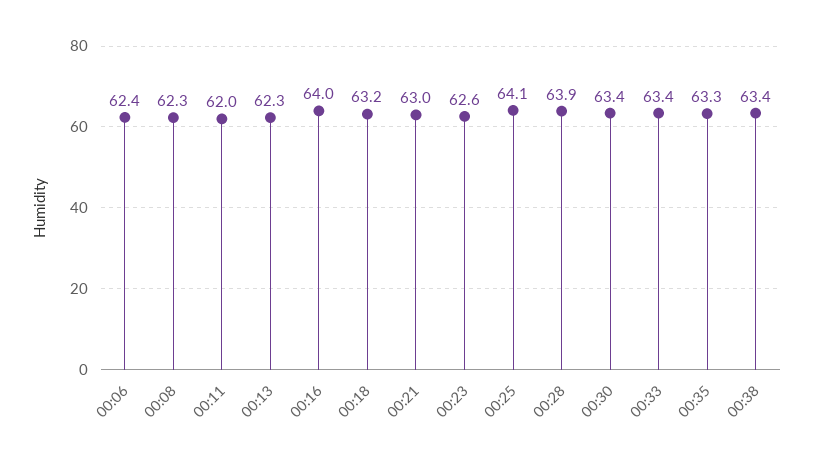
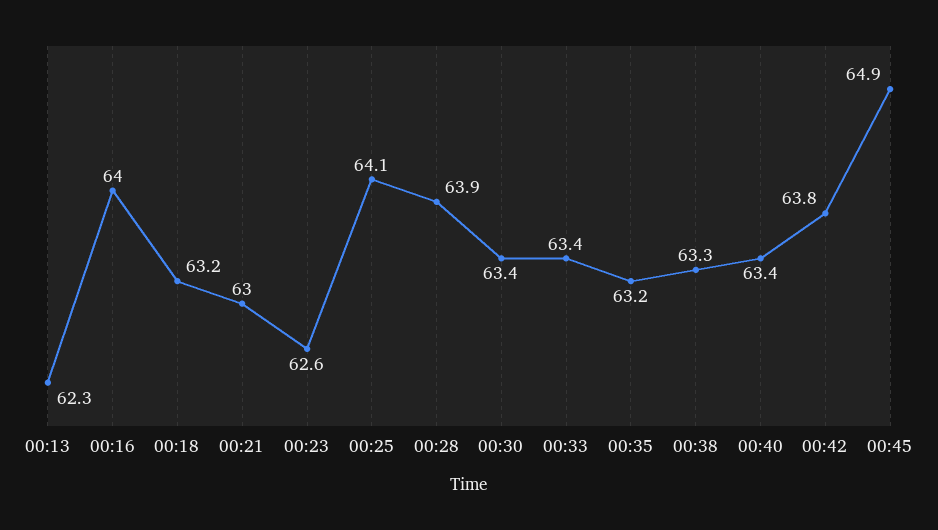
00:06: 62.4 -> none
00:08: 62.3 -> none
00:11: 62 -> none
00:35: 63.3 -> 63.2
00:38: 63.4 -> 63.3
00:40: none -> 63.4
00:42: none -> 63.8
00:45: none -> 64.9

